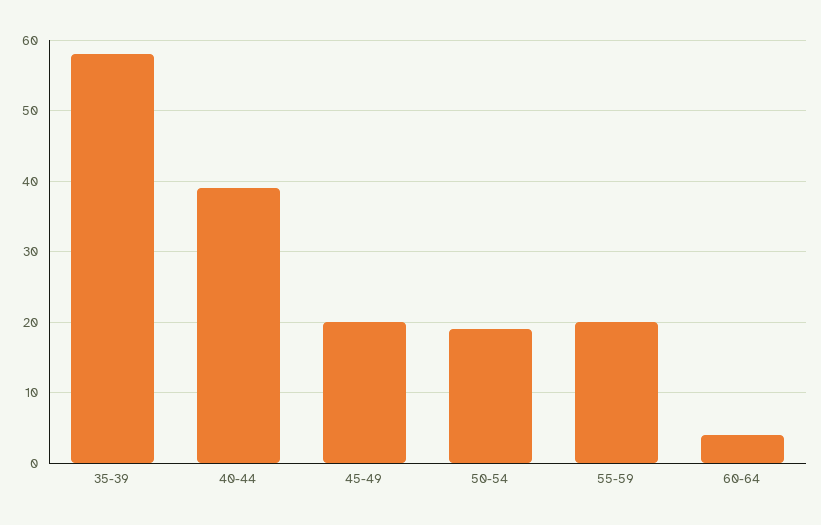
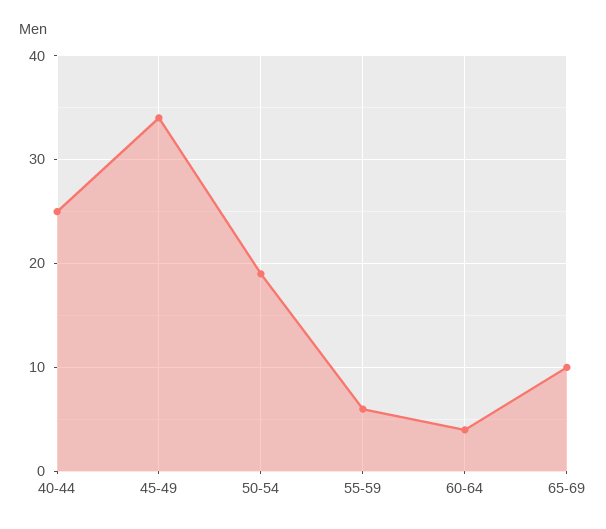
35-39: 58 -> none
40-44: 39 -> 25
45-49: 20 -> 34
55-59: 20 -> 6
65-69: none -> 10

